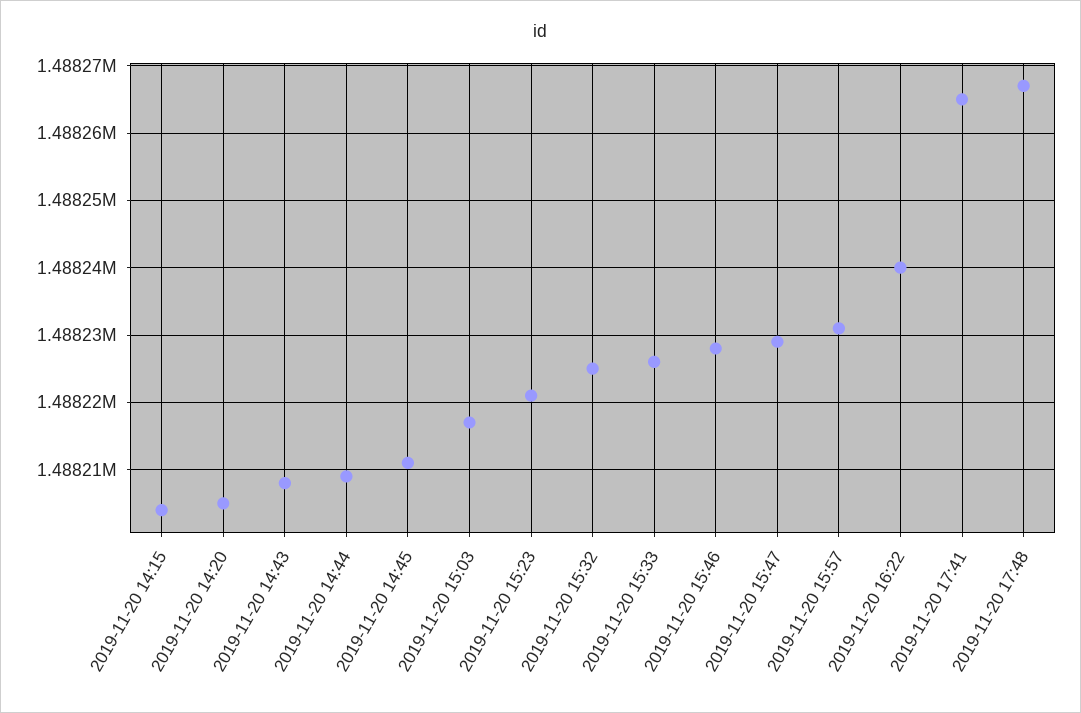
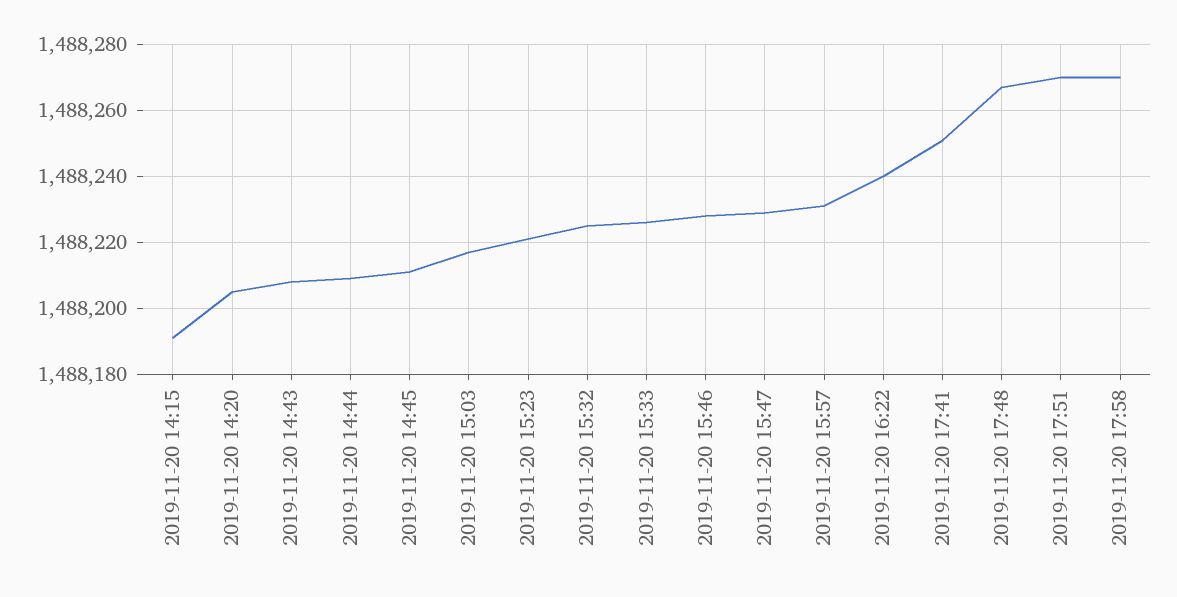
2019-11-20 14:15: 1488204 -> 1488190
2019-11-20 17:41: 1488265 -> 1488250
2019-11-20 17:51: none -> 1488270
2019-11-20 17:58: none -> 1488270

